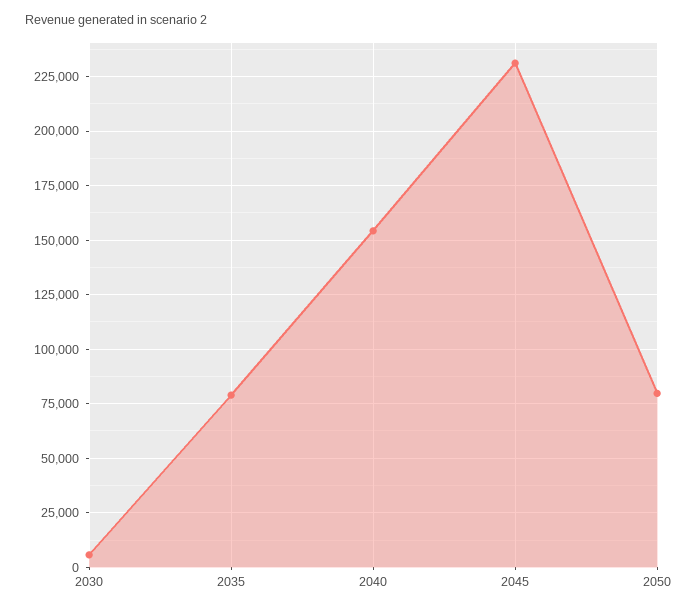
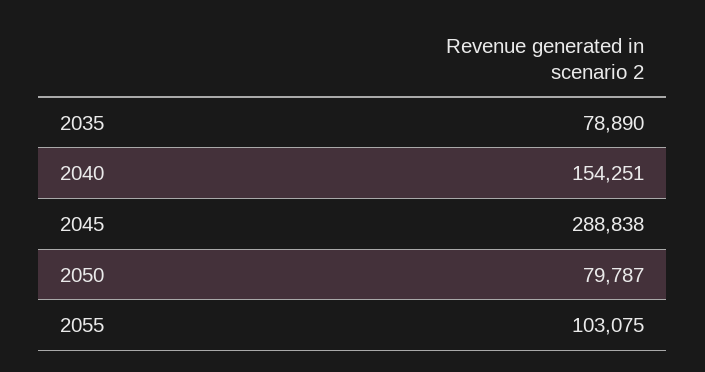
2030: 5000 -> none
2045: 230000 -> 288838
2055: none -> 103075

